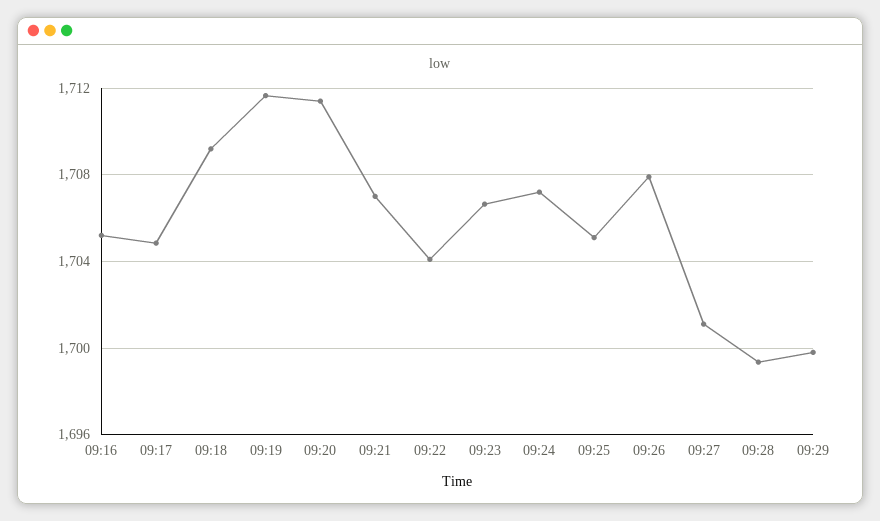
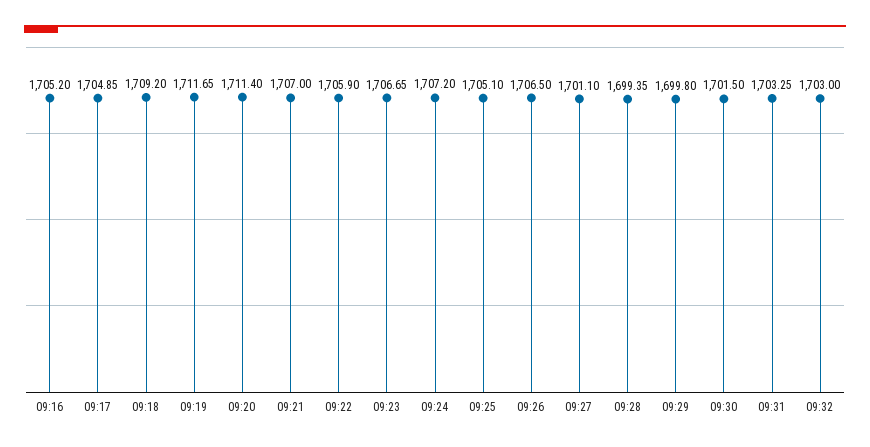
09:22: 1704 -> 1705.9
09:26: 1708 -> 1706.5
09:30: none -> 1701.5
09:31: none -> 1703.25
09:32: none -> 1703

